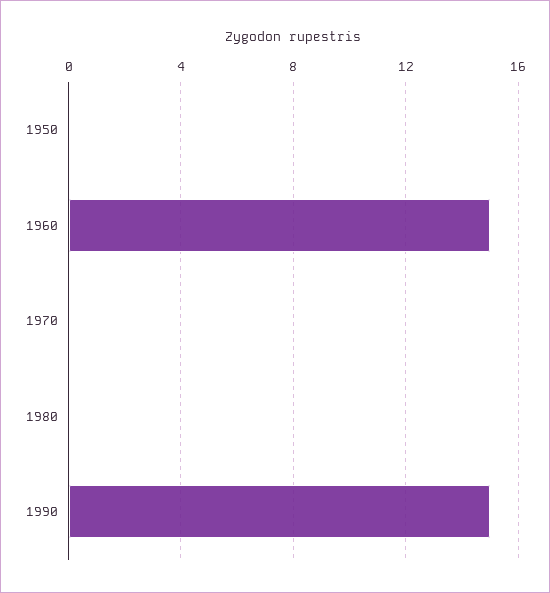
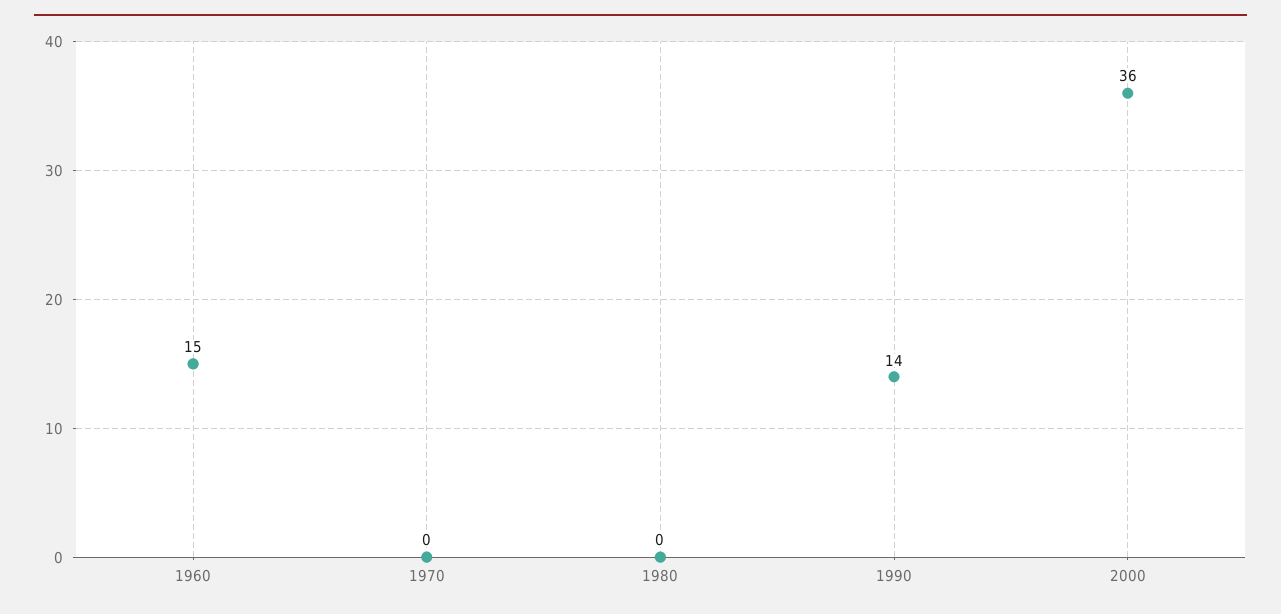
1950: 0 -> none
1990: 15 -> 14
2000: none -> 36

